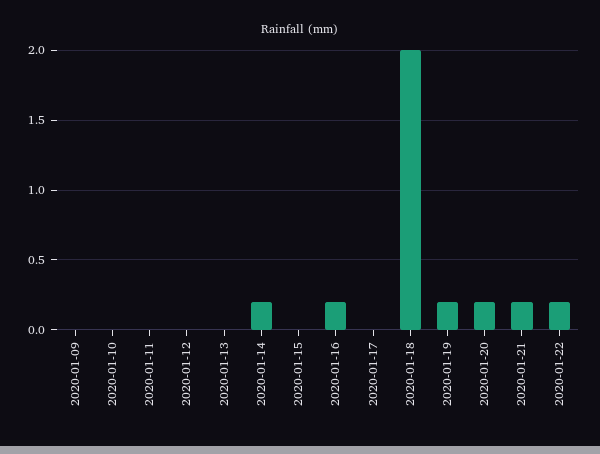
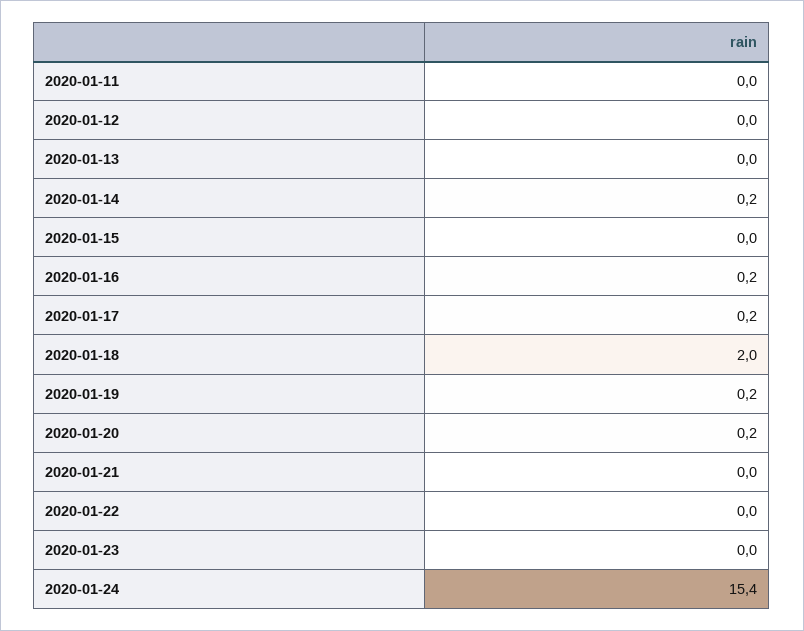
2020-01-09: 0 -> none
2020-01-10: 0 -> none
2020-01-17: 0 -> 0.2
2020-01-21: 0.2 -> 0
2020-01-22: 0.2 -> 0
2020-01-23: none -> 0
2020-01-24: none -> 15.4

